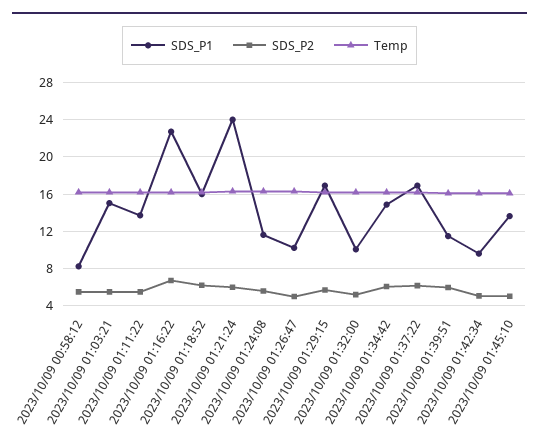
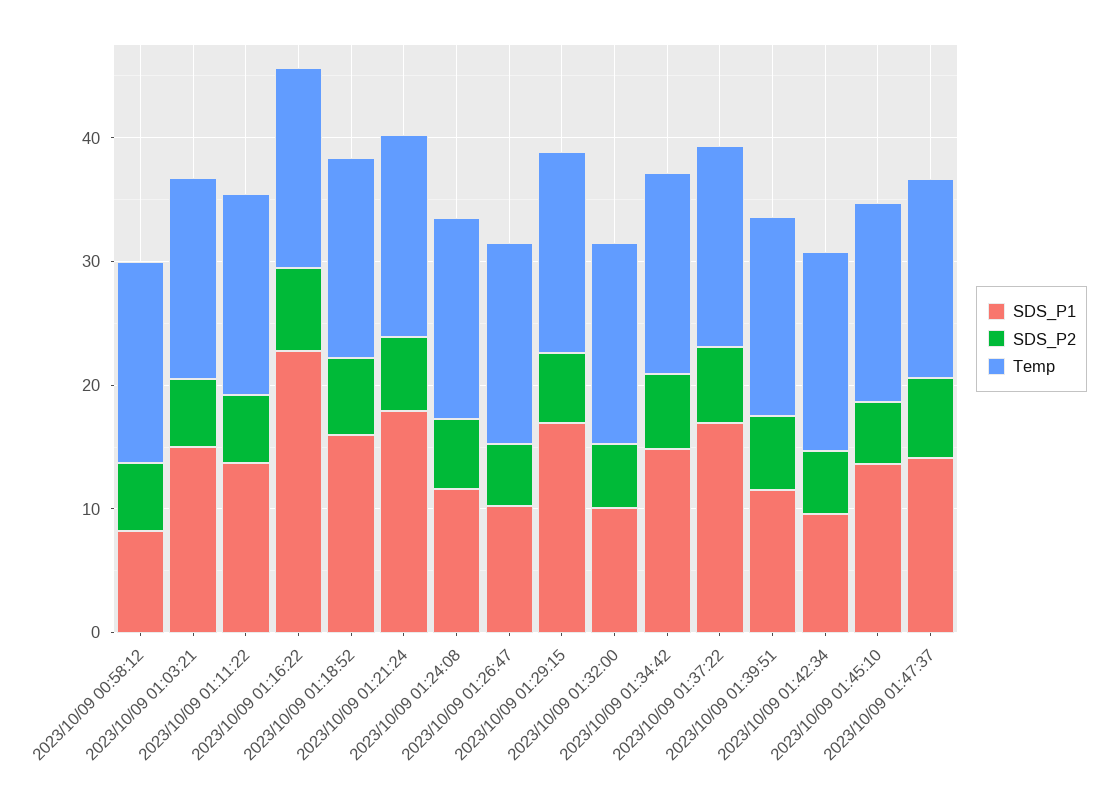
SDS_P1, 2023/10/09 01:21:24: 24 -> 18
SDS_P1, 2023/10/09 01:47:37: none -> 14
SDS_P2, 2023/10/09 01:47:37: none -> 6
Temp, 2023/10/09 01:47:37: none -> 16

